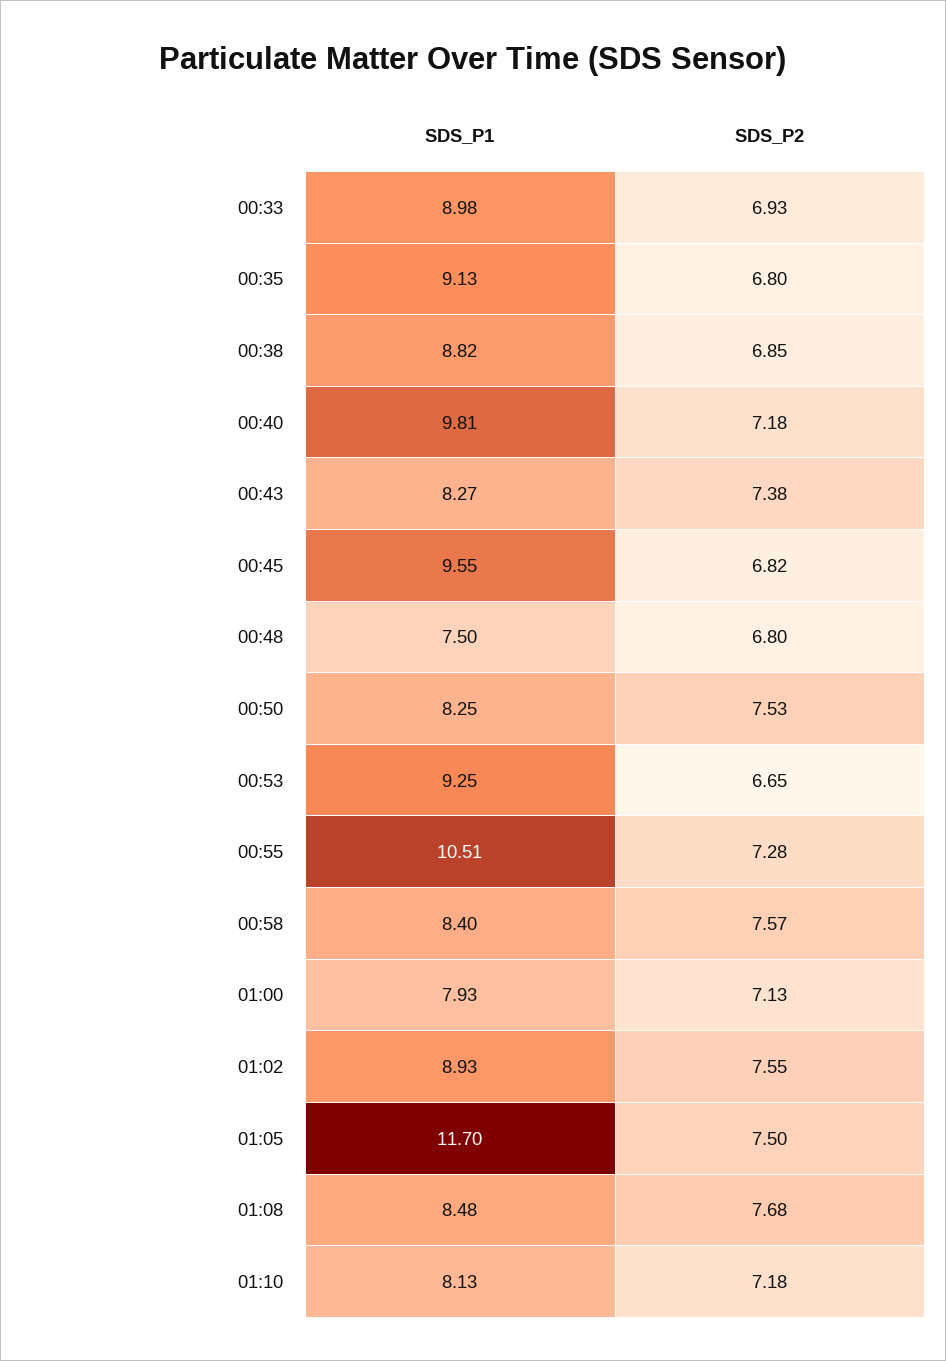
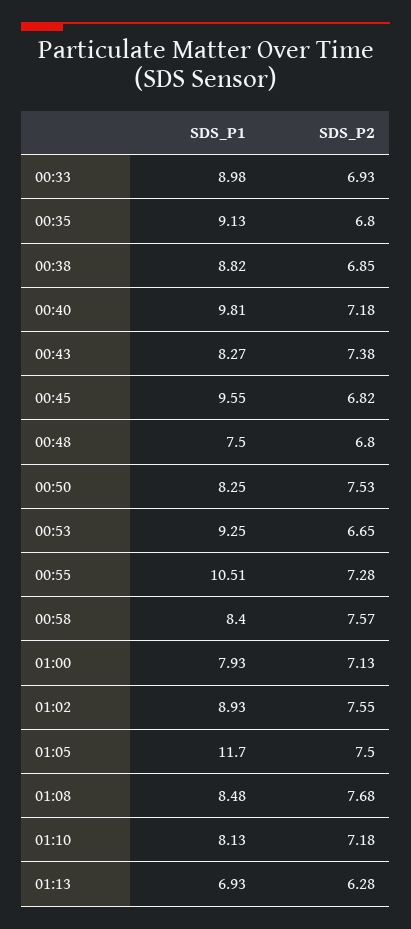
SDS_P1, 01:13: none -> 6.93
SDS_P2, 01:13: none -> 6.28

